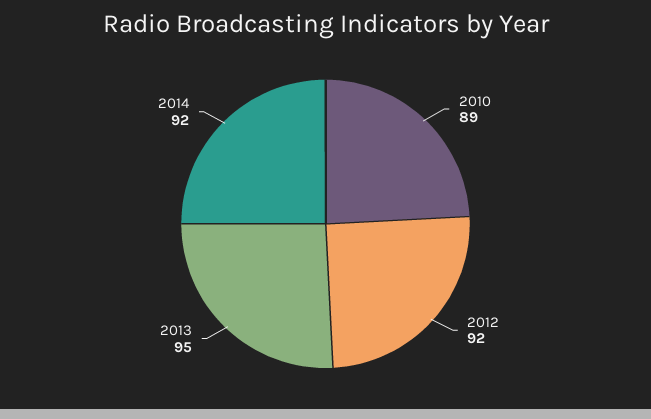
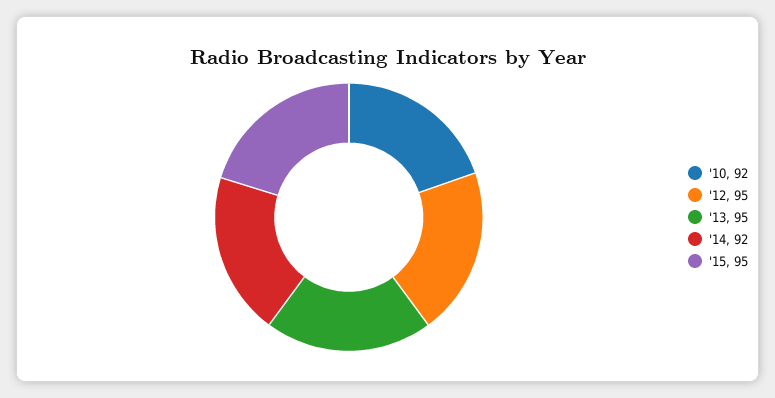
2010: 89 -> 92
2012: 92 -> 95
'15: none -> 95

